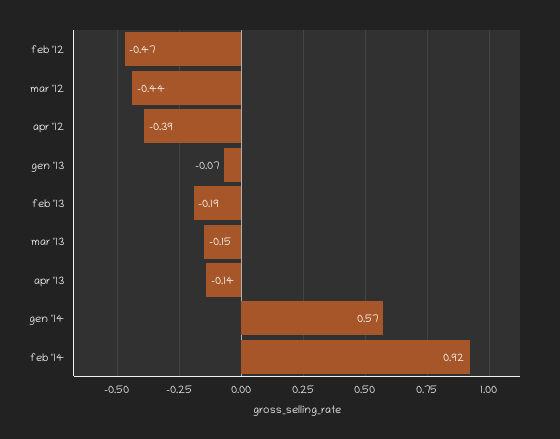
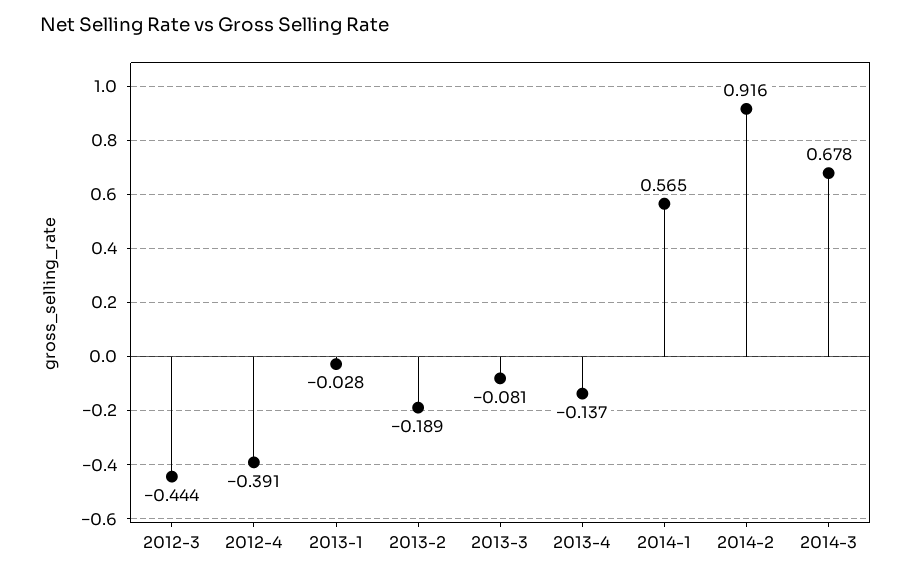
feb '12: -0.47 -> none
gen '13: -0.07 -> -0.028
mar '13: -0.15 -> -0.081
2014-3: none -> 0.678

